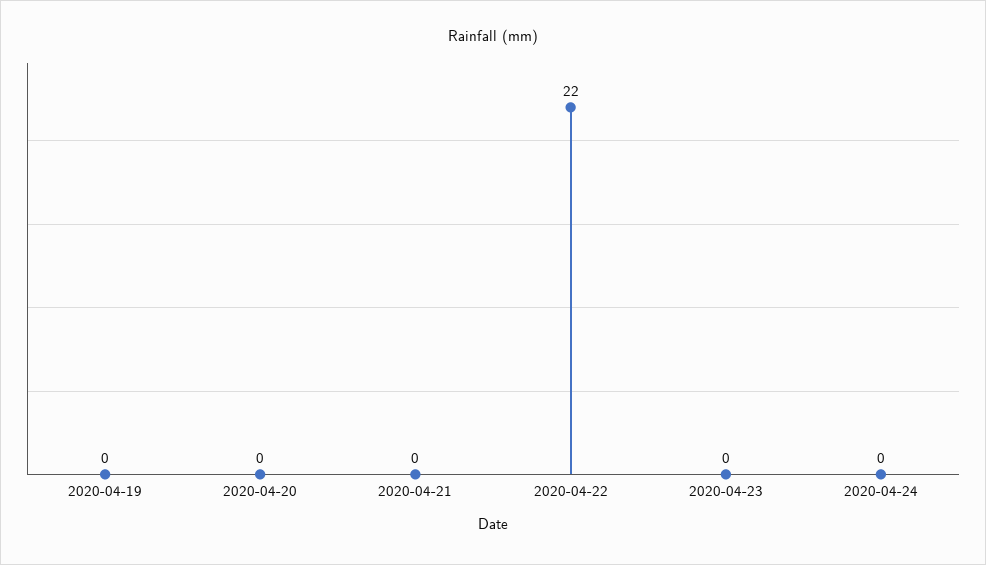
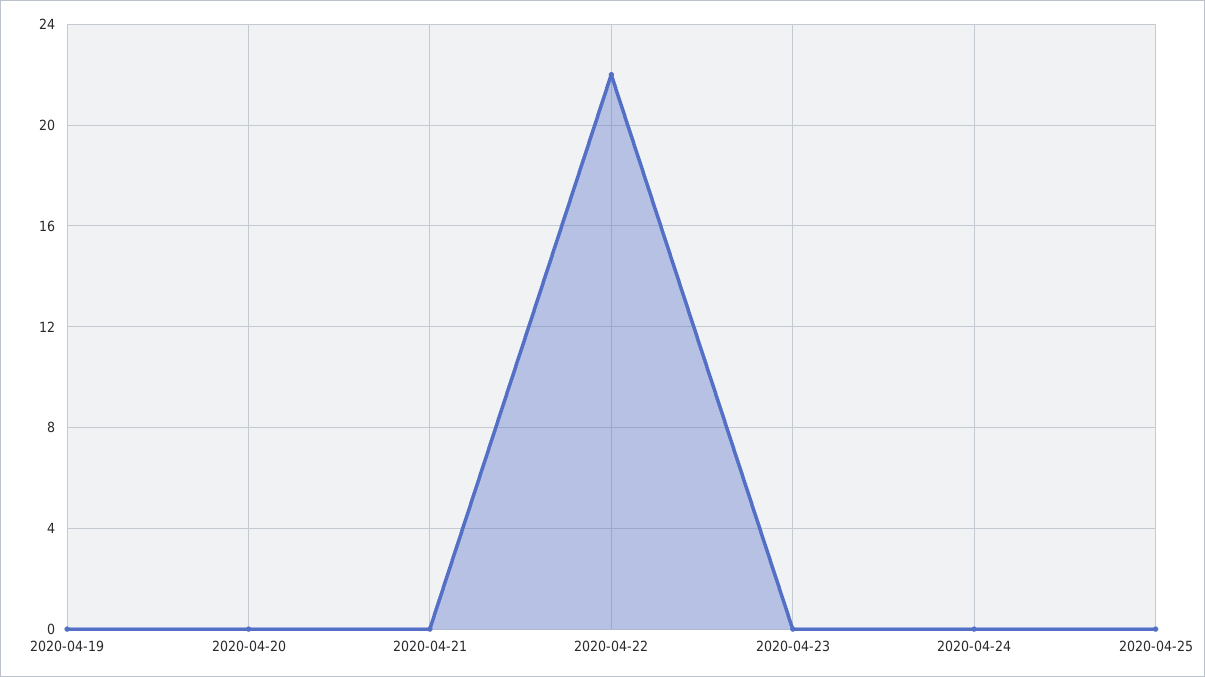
2020-04-25: none -> 0

